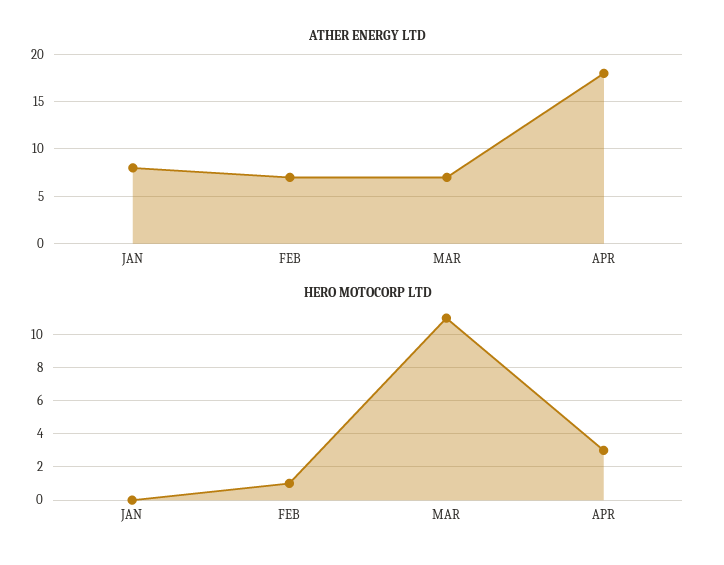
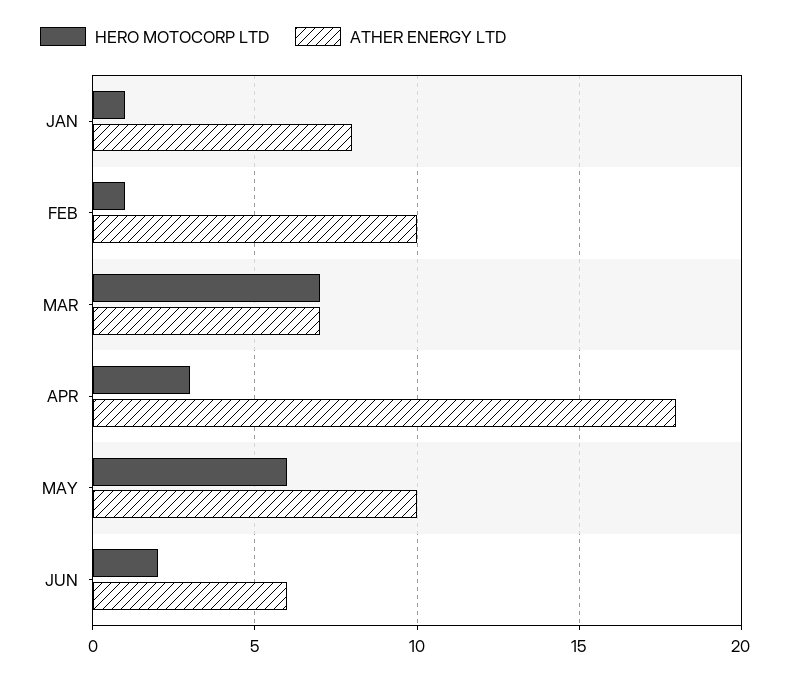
ATHER ENERGY LTD, FEB: 7 -> 10
HERO MOTOCORP LTD, JAN: 0 -> 1
HERO MOTOCORP LTD, MAR: 11 -> 7
HERO MOTOCORP LTD, MAY: none -> 6
ATHER ENERGY LTD, MAY: none -> 10
HERO MOTOCORP LTD, JUN: none -> 2
ATHER ENERGY LTD, JUN: none -> 6

